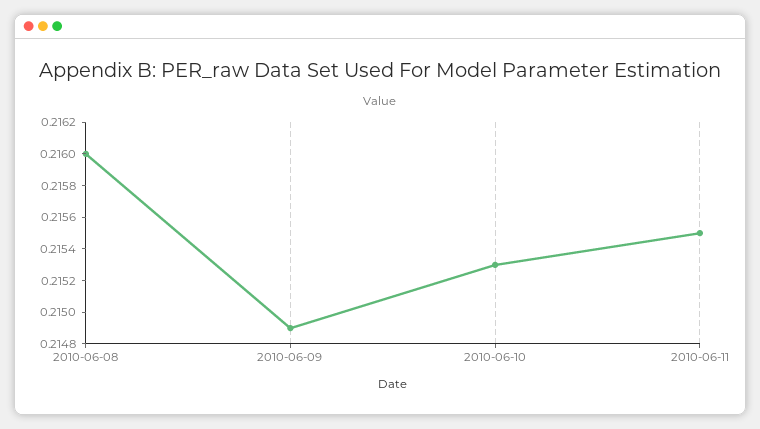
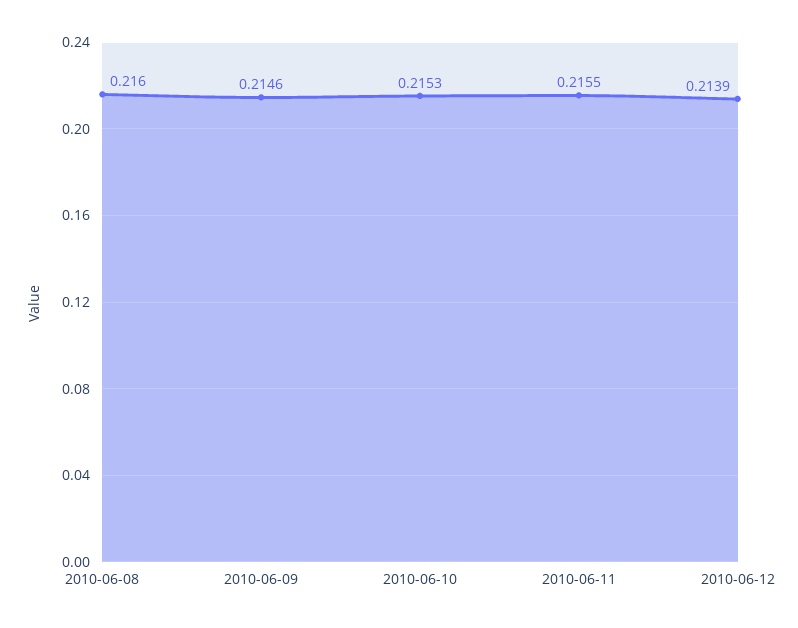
2010-06-09: 0.2149 -> 0.2146
2010-06-12: none -> 0.2139

